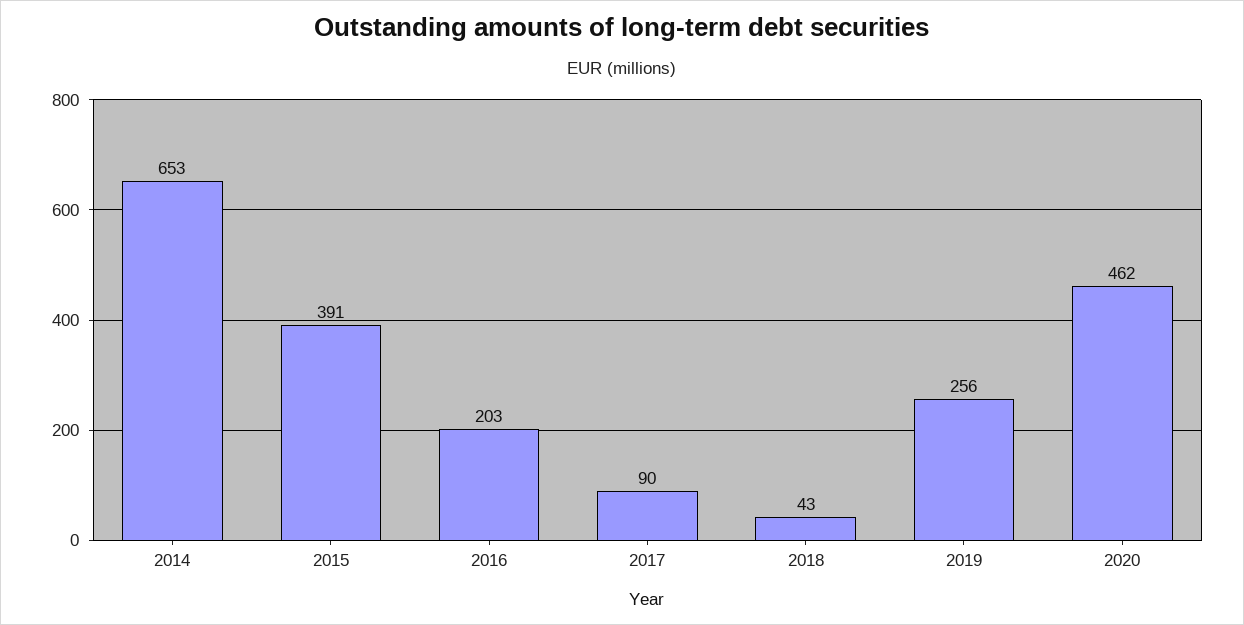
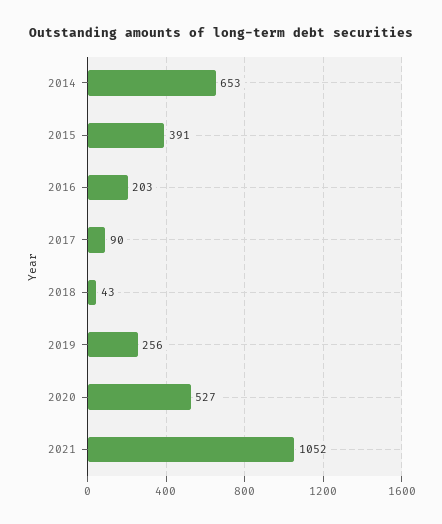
2020: 462 -> 527
2021: none -> 1052

